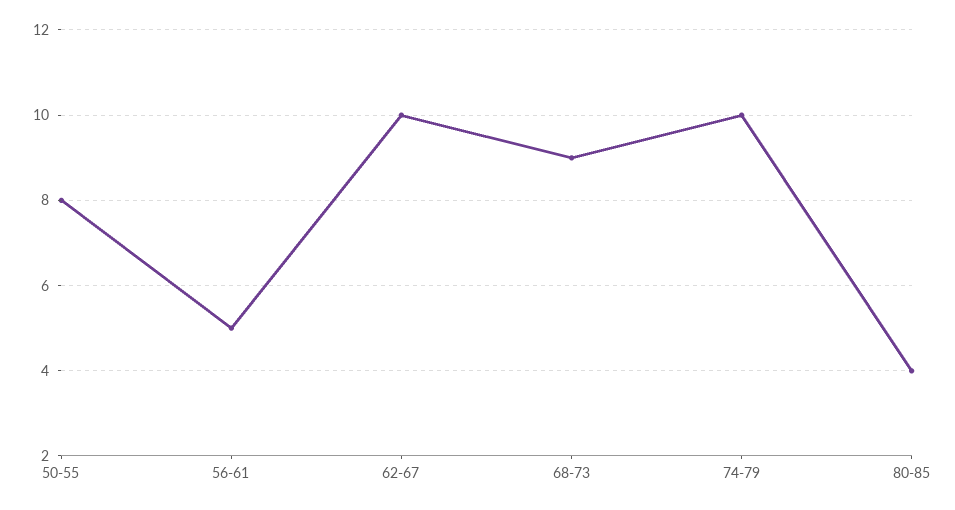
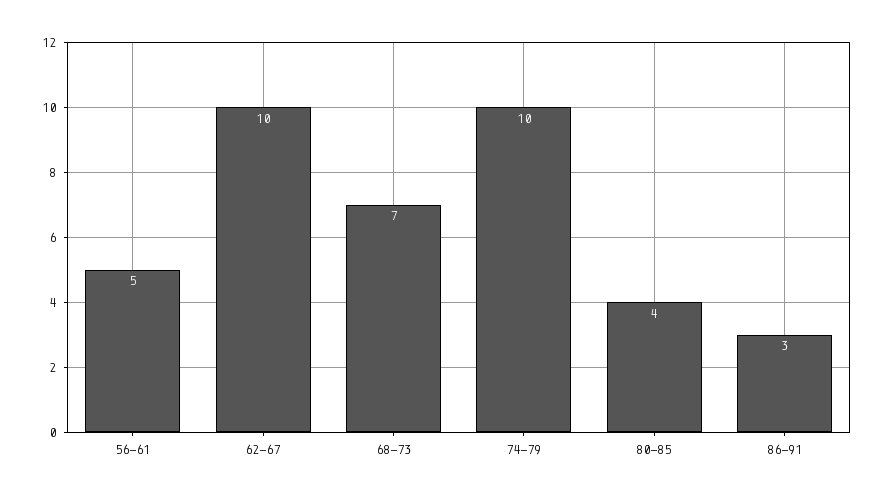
50-55: 8 -> none
68-73: 9 -> 7
86-91: none -> 3

